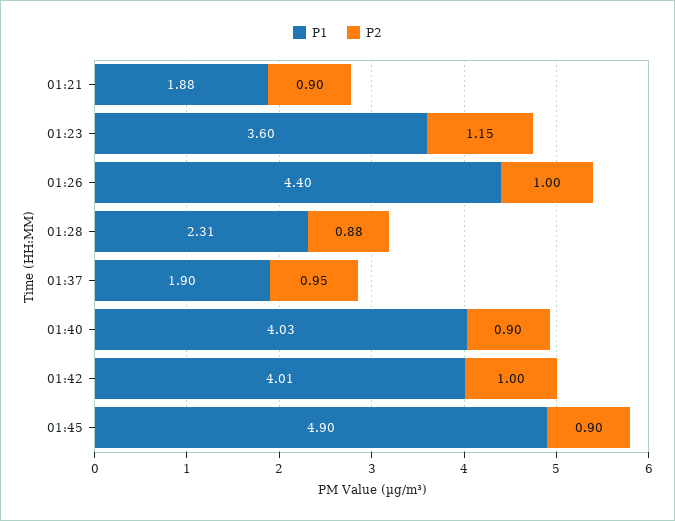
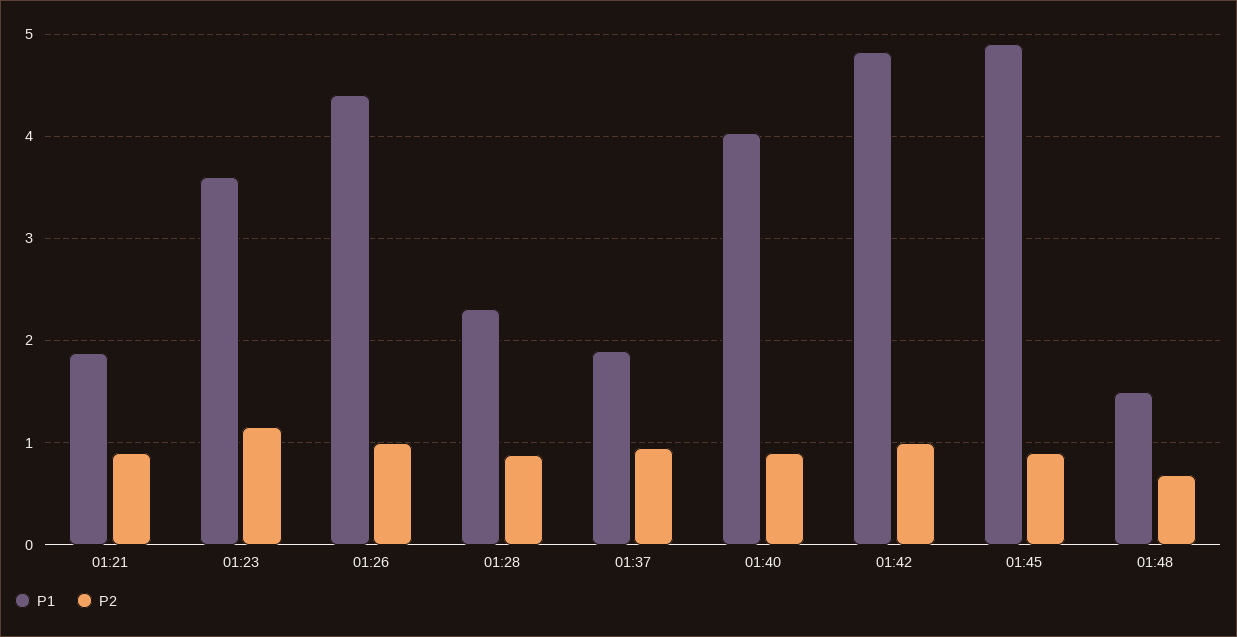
P1, 01:42: 4.01 -> 4.8
P1, 01:48: none -> 1.5
P2, 01:48: none -> 0.7

